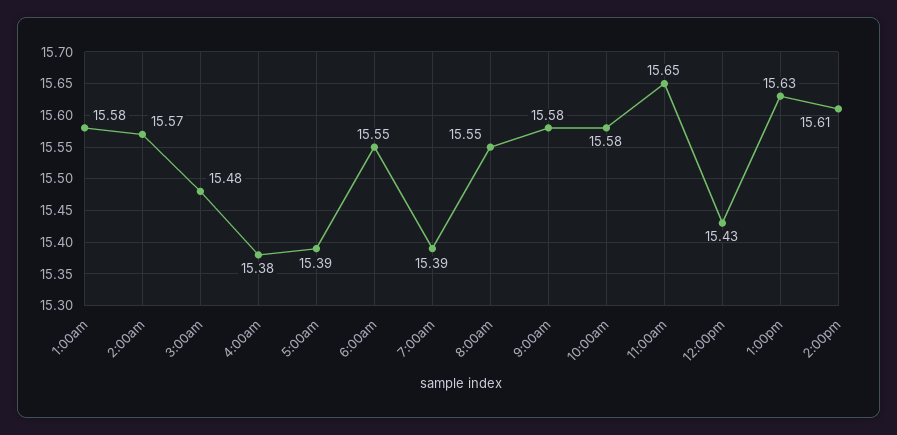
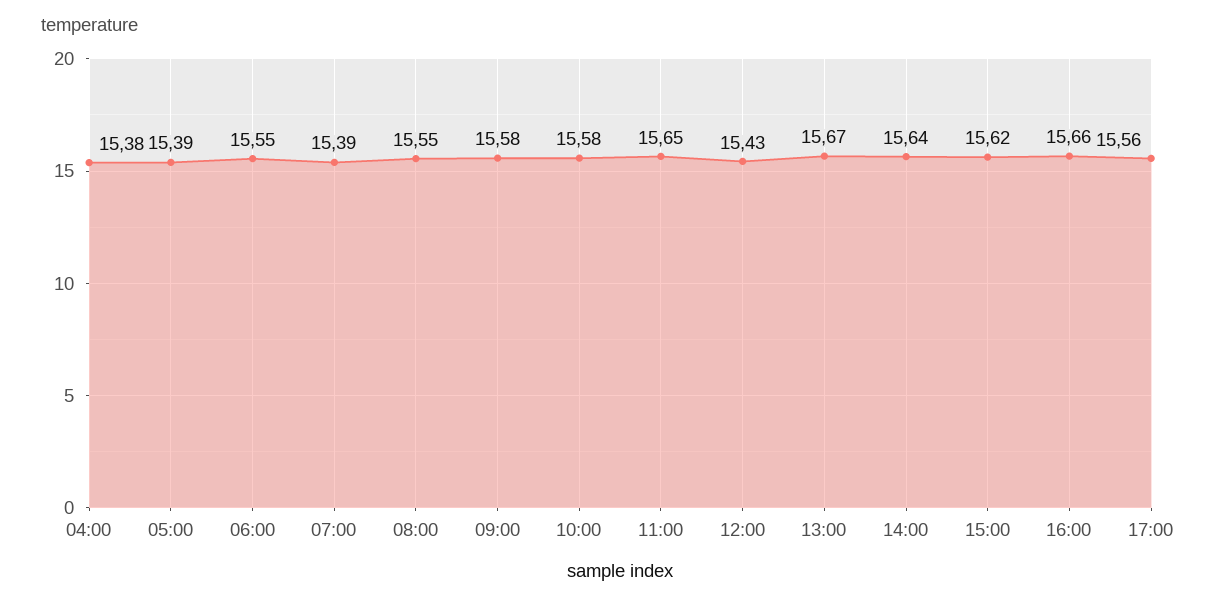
1:00am: 15.58 -> none
2:00am: 15.57 -> none
3:00am: 15.48 -> none
1:00pm: 15.63 -> 15.67
2:00pm: 15.61 -> 15.64
15:00: none -> 15.62
16:00: none -> 15.66
17:00: none -> 15.56

